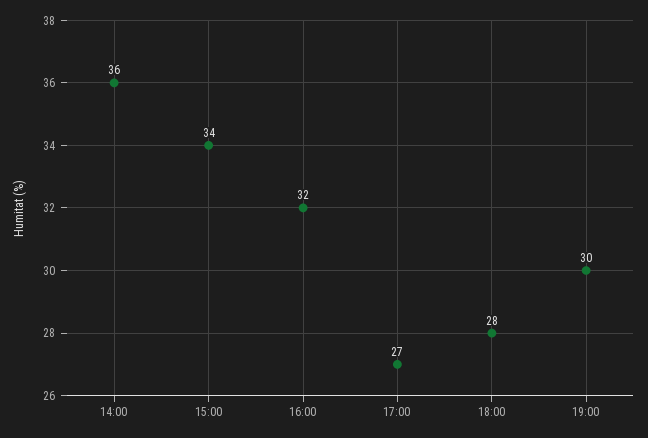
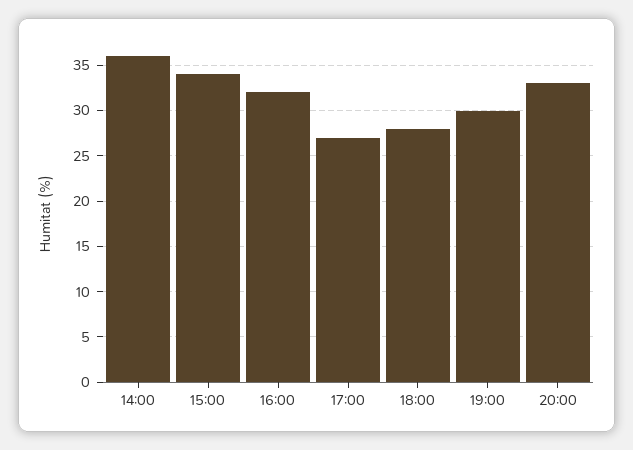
20:00: none -> 33

